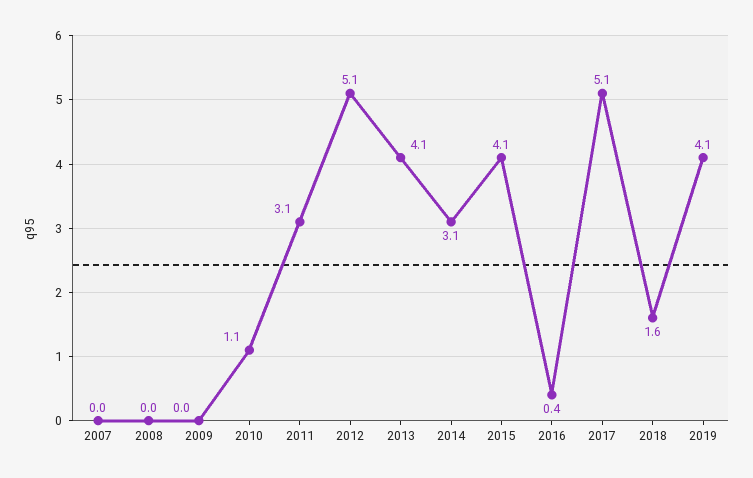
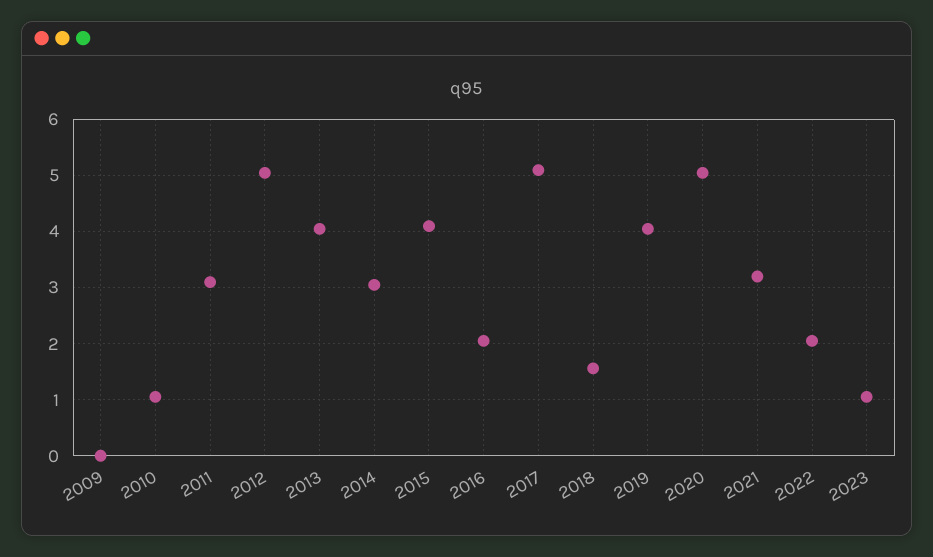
2007: 0 -> none
2008: 0 -> none
2016: 0.4 -> 2
2020: none -> 5
2021: none -> 3.2
2022: none -> 2
2023: none -> 1

